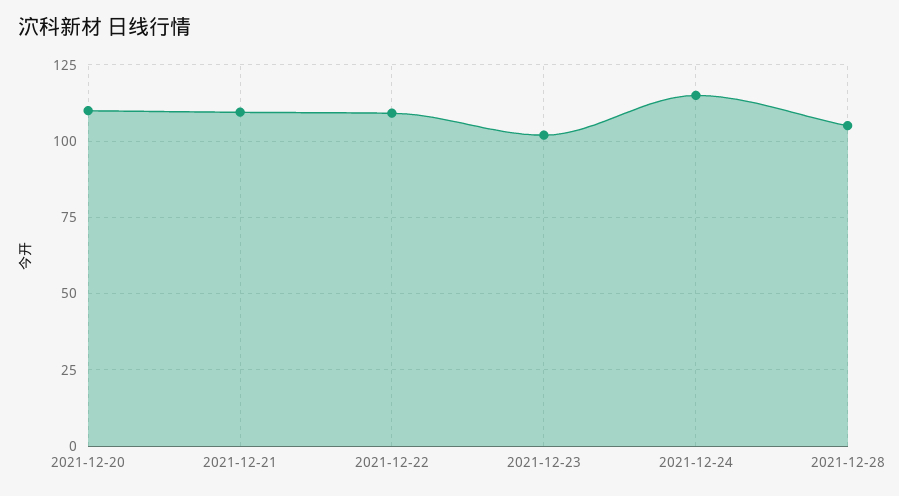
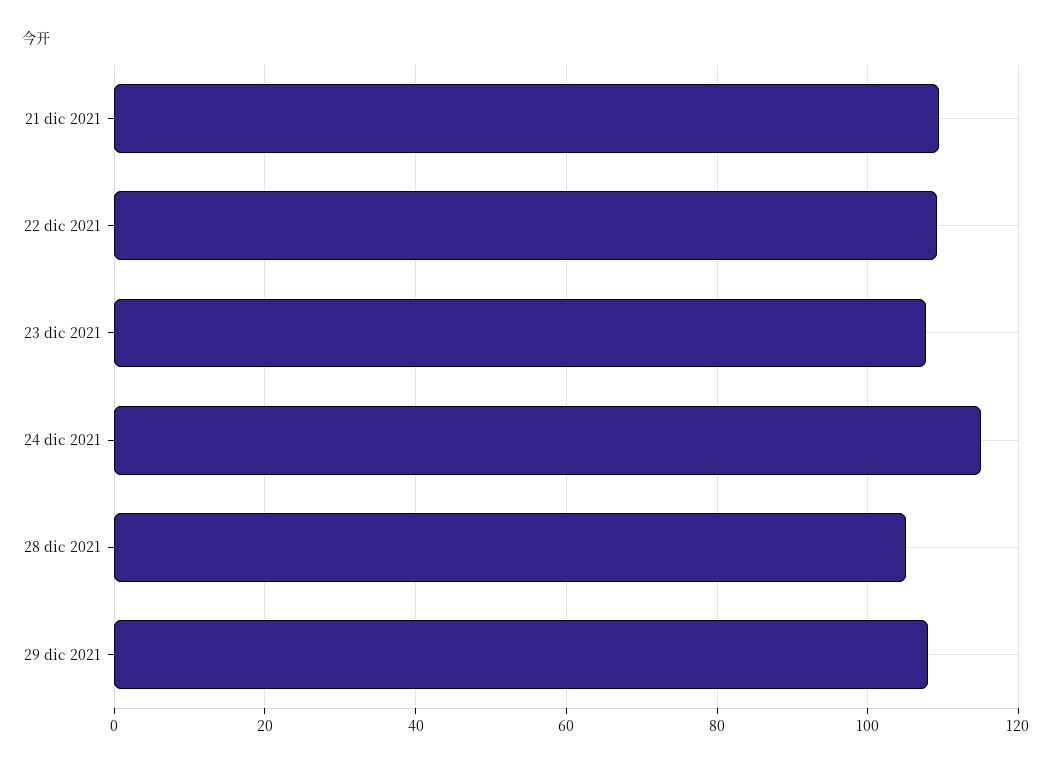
2021-12-20: 110 -> none
2021-12-23: 102.5 -> 108
29 dic 2021: none -> 108

